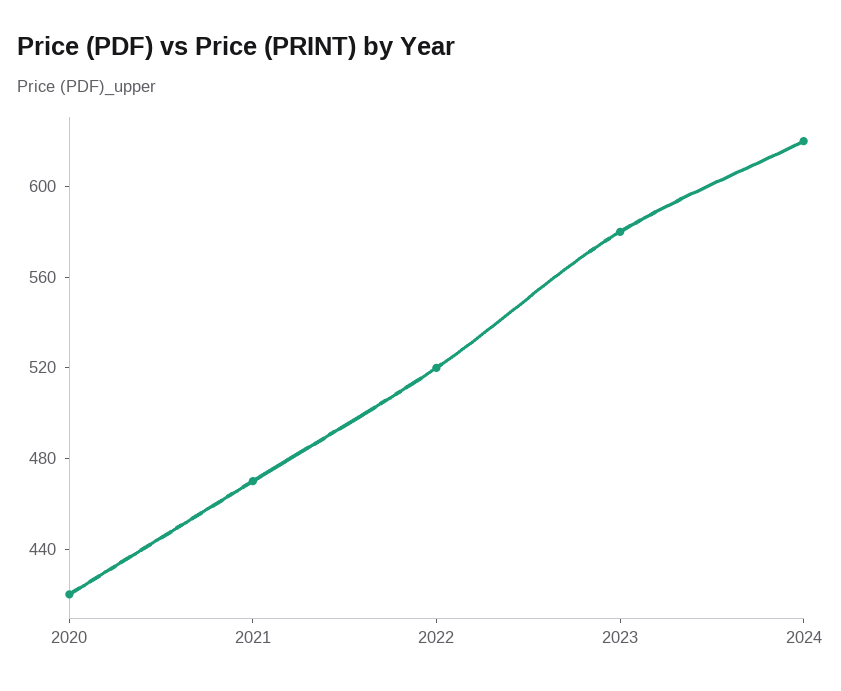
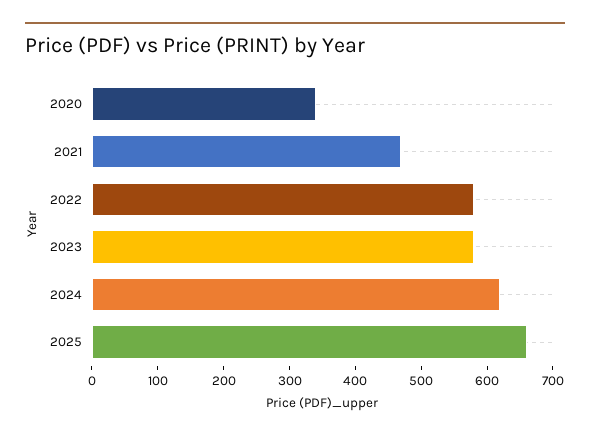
2020: 420 -> 340
2022: 520 -> 580
2025: none -> 660

